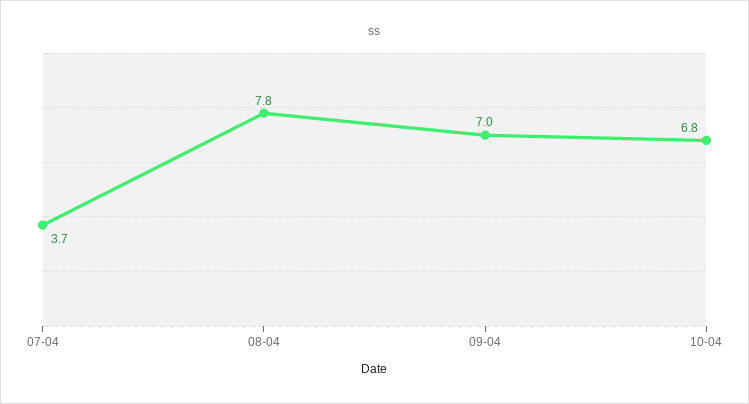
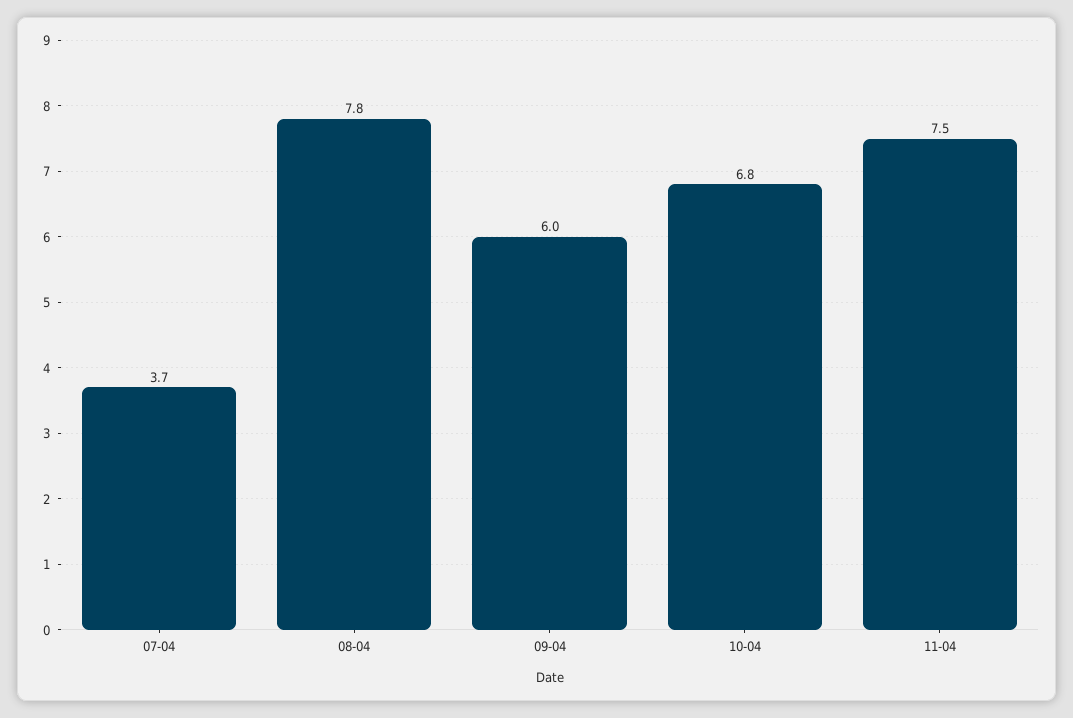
09-04: 7 -> 6
11-04: none -> 7.5

